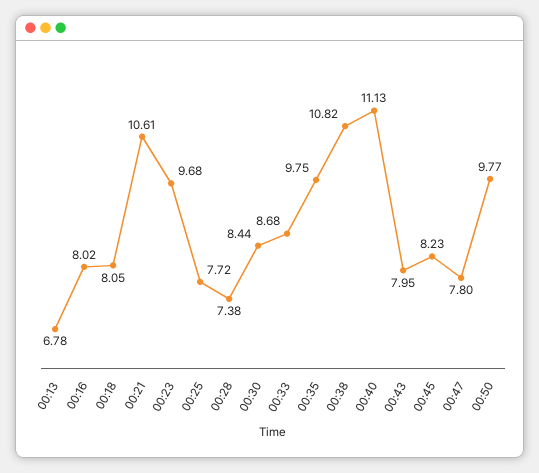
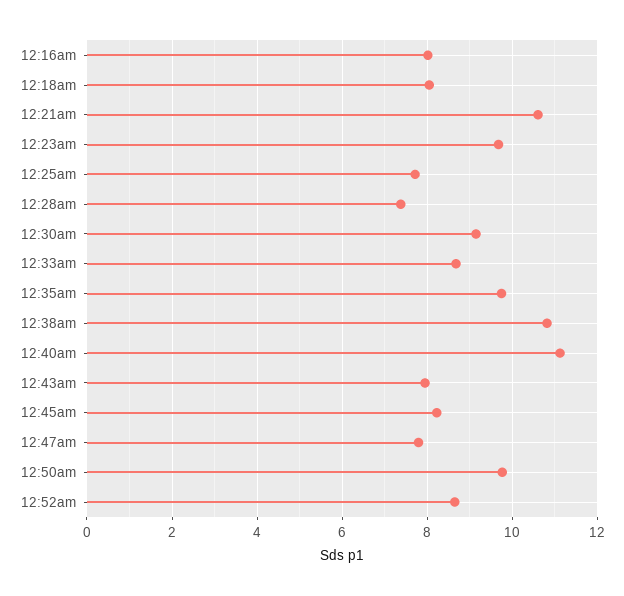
00:13: 6.78 -> none
00:30: 8.44 -> 9.2
12:52am: none -> 8.6

